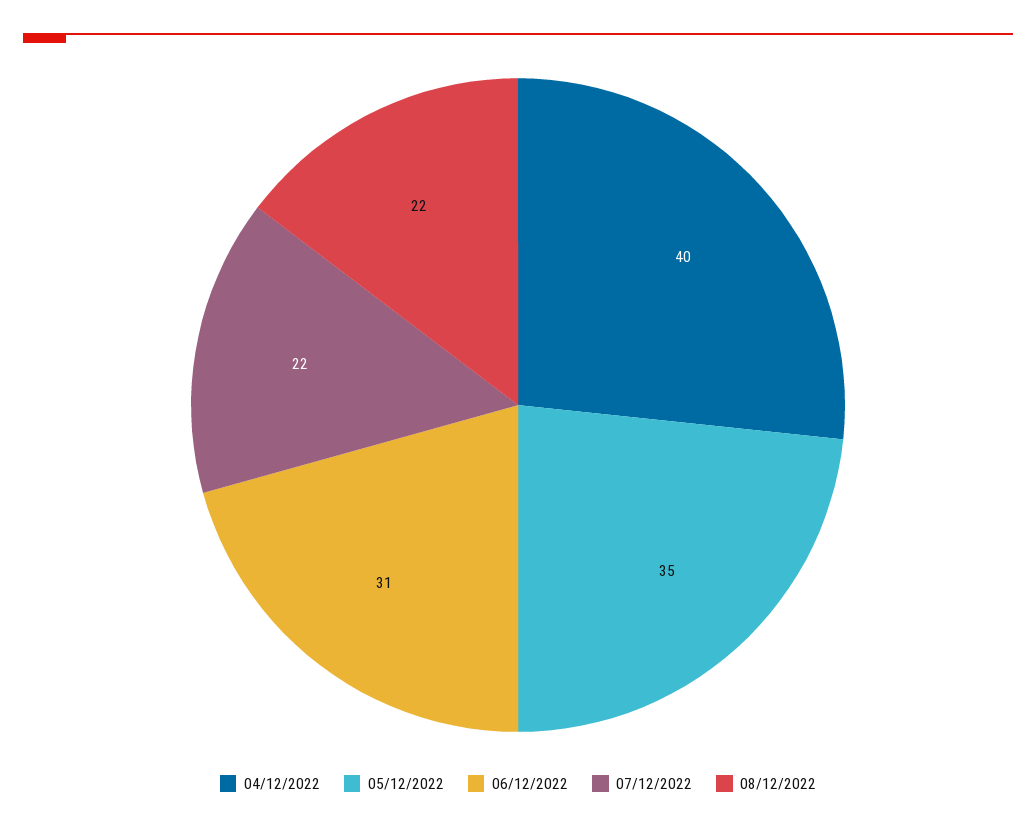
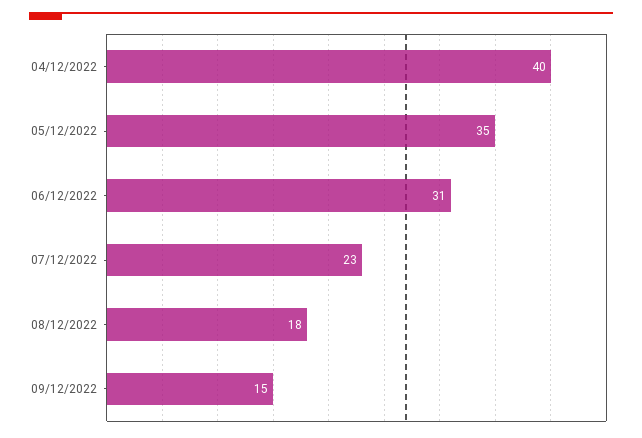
07/12/2022: 22 -> 23
08/12/2022: 22 -> 18
09/12/2022: none -> 15

